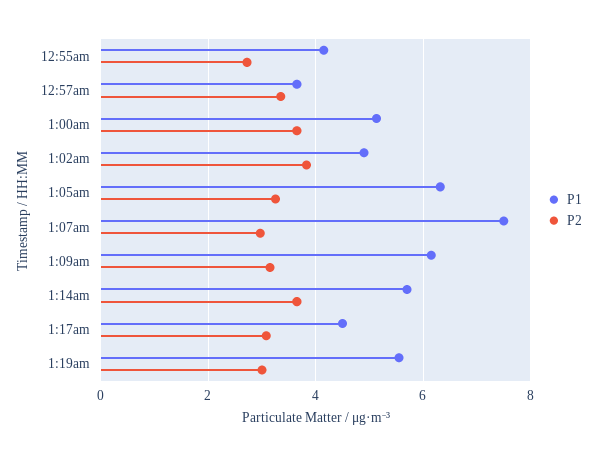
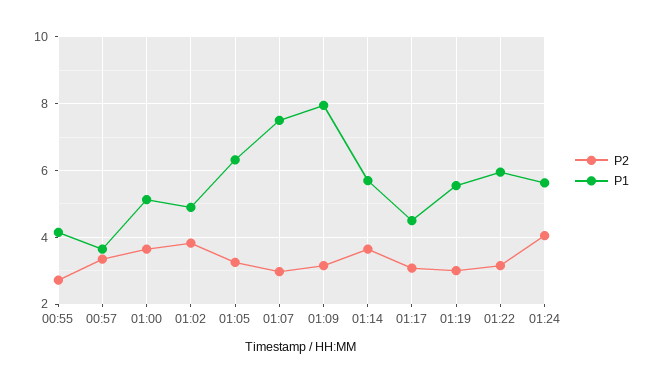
P1, 1:09am: 6.2 -> 8
P2, 01:22: none -> 3.2
P1, 01:22: none -> 6
P2, 01:24: none -> 4
P1, 01:24: none -> 5.6

